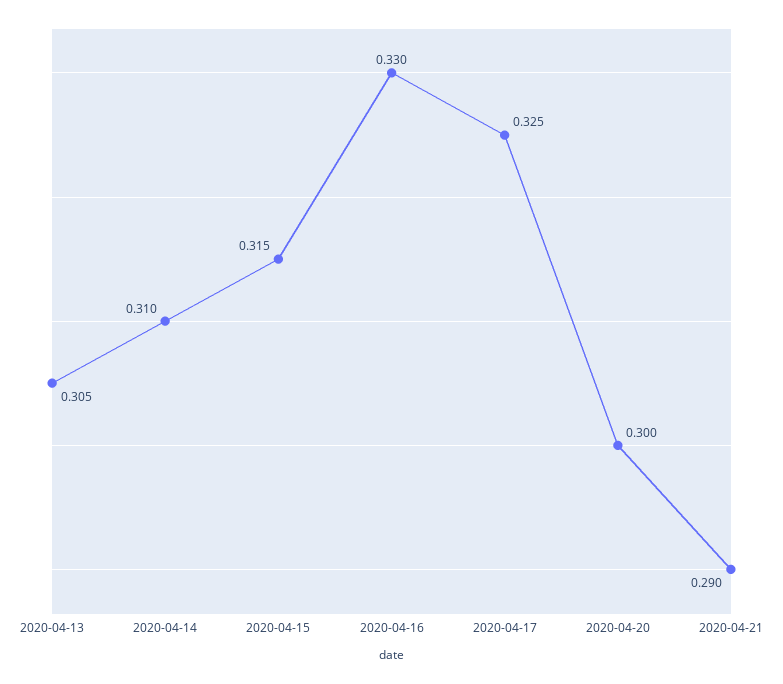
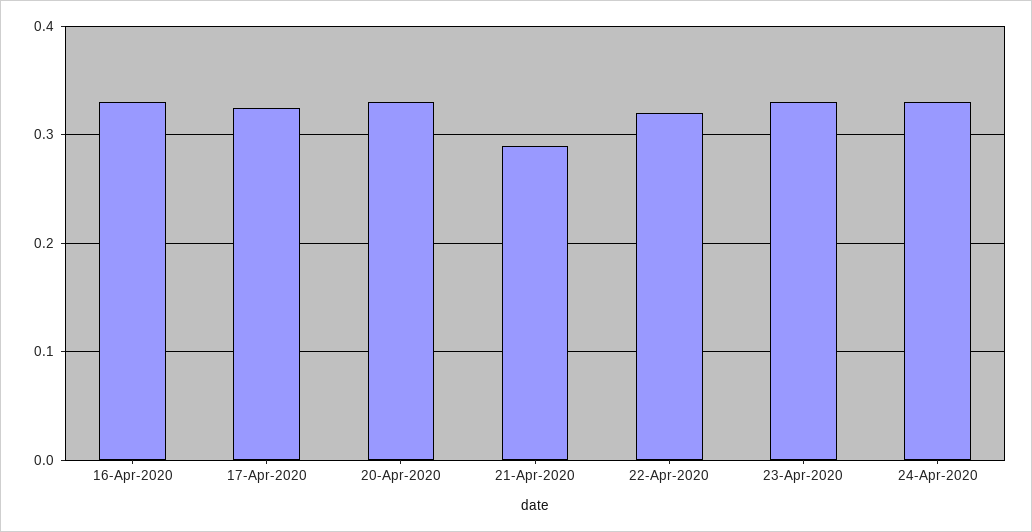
2020-04-13: 0.305 -> none
2020-04-14: 0.31 -> none
2020-04-15: 0.315 -> none
2020-04-20: 0.3 -> 0.33
22-Apr-2020: none -> 0.32
23-Apr-2020: none -> 0.33
24-Apr-2020: none -> 0.33

